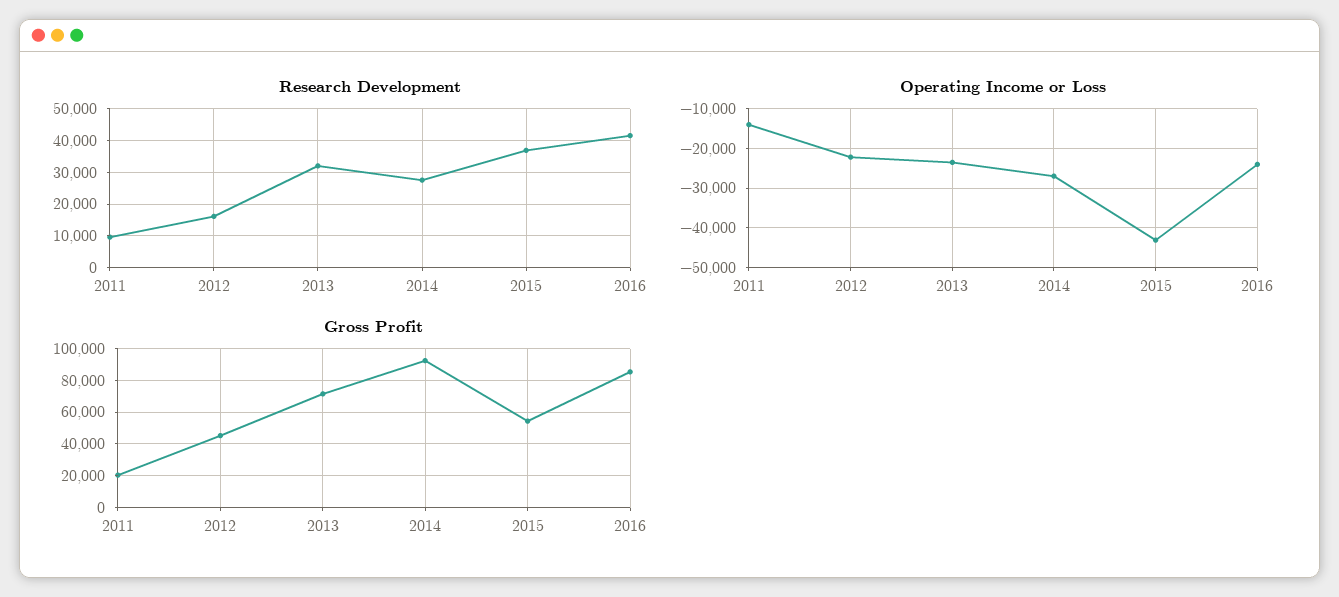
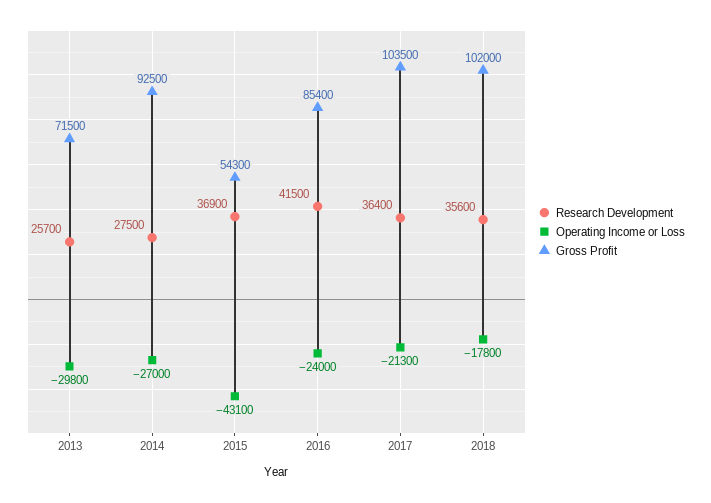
Research Development, 2011: 10000 -> none
Research Development, 2012: 16000 -> none
Research Development, 2013: 32000 -> 25700
Operating Income or Loss, 2011: -14000 -> none
Operating Income or Loss, 2012: -22000 -> none
Operating Income or Loss, 2013: -24000 -> -29800
Gross Profit, 2011: 20000 -> none
Gross Profit, 2012: 45000 -> none
Research Development, 2017: none -> 36400
Operating Income or Loss, 2017: none -> -21300
Gross Profit, 2017: none -> 103500
Research Development, 2018: none -> 35600
Operating Income or Loss, 2018: none -> -17800
Gross Profit, 2018: none -> 102000

